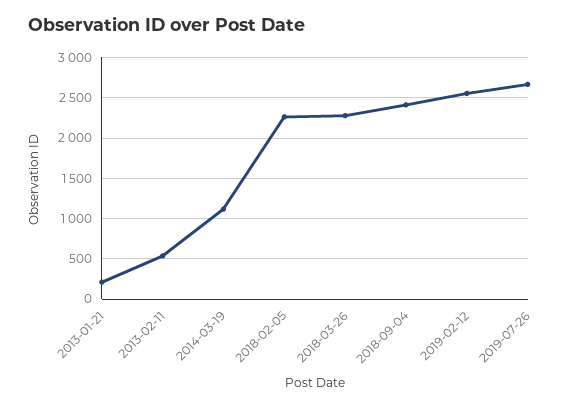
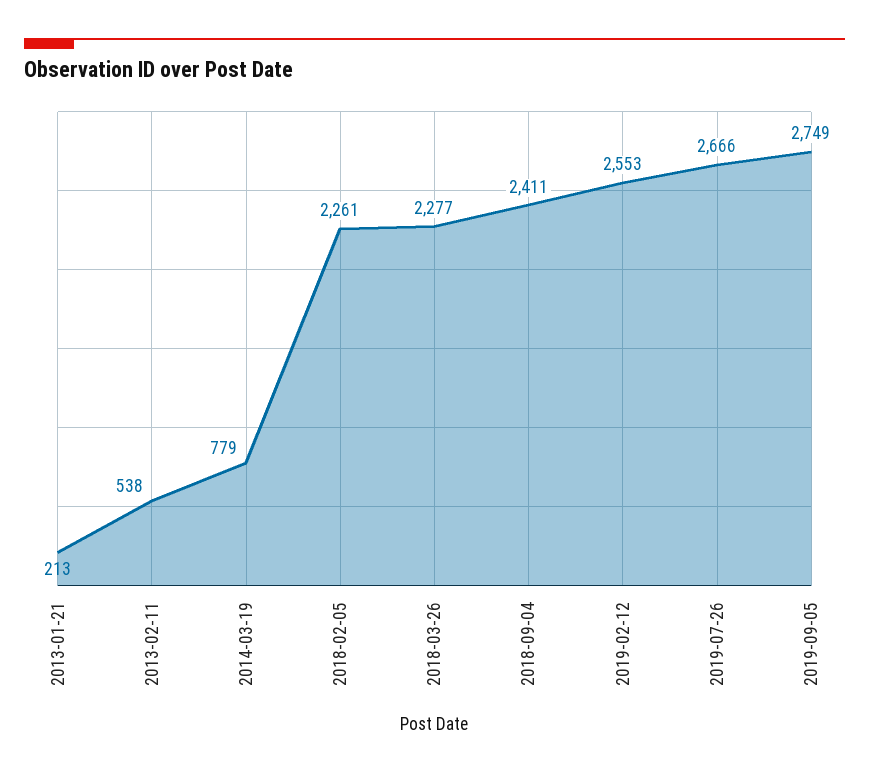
2014-03-19: 1100 -> 779
2019-09-05: none -> 2749

